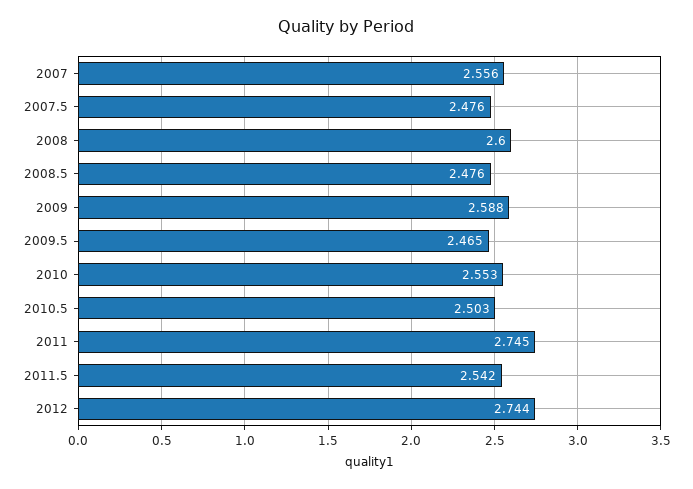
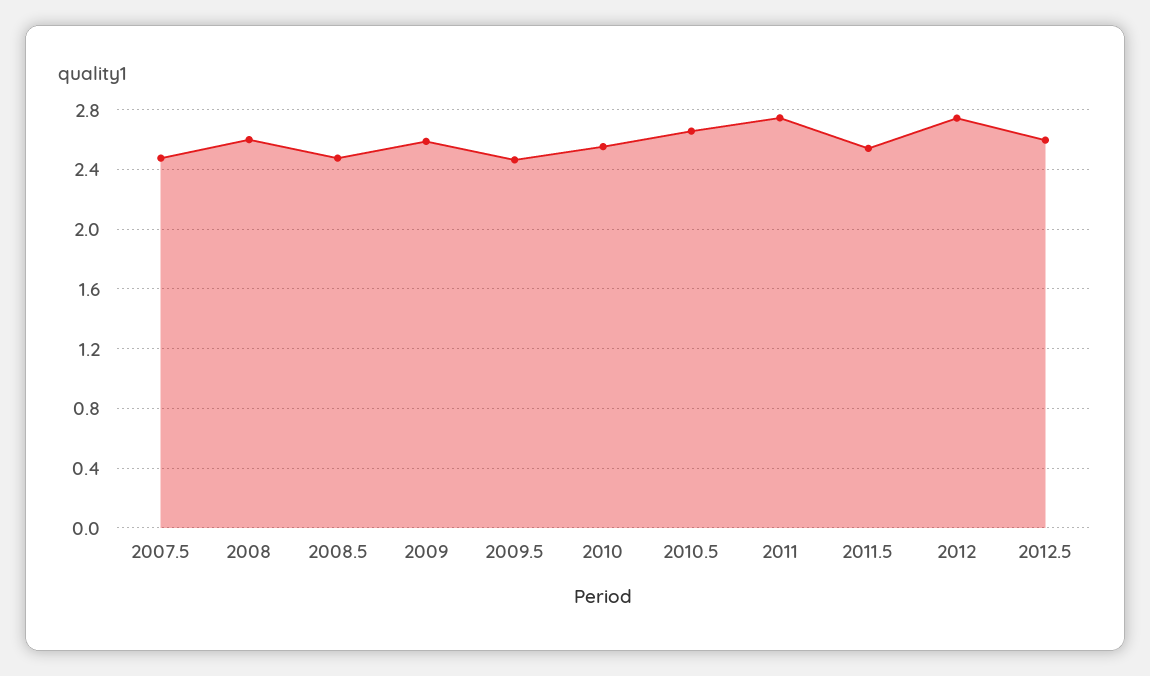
2007: 2.556 -> none
2010.5: 2.503 -> 2.65
2012.5: none -> 2.6

